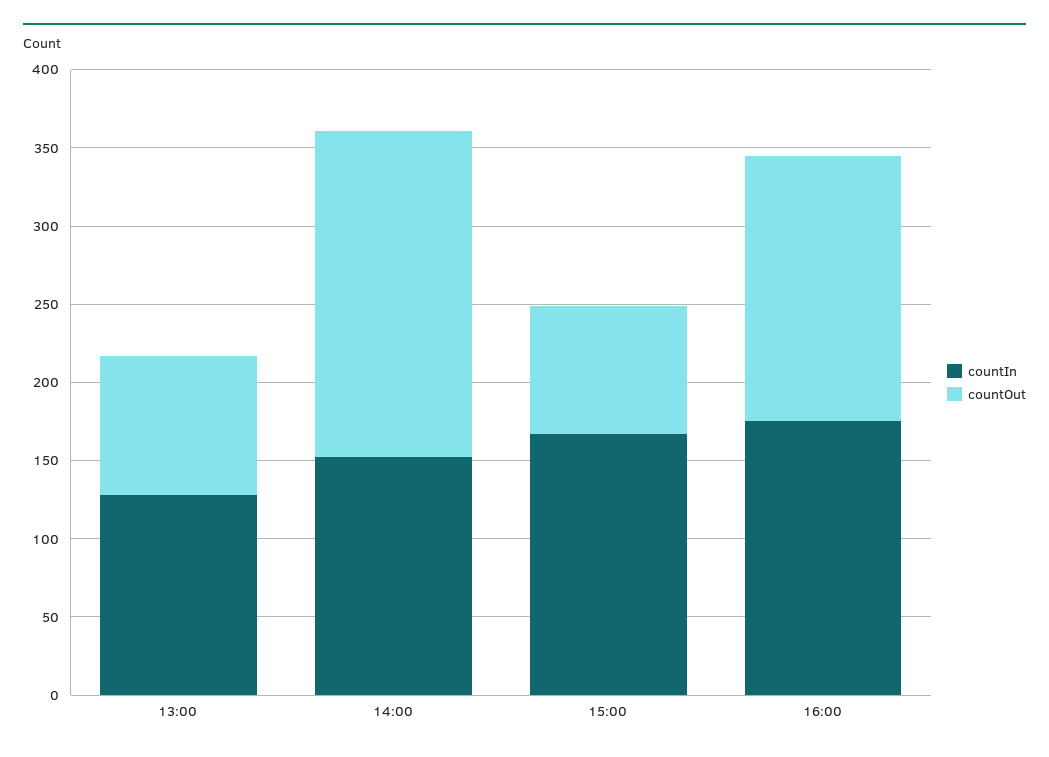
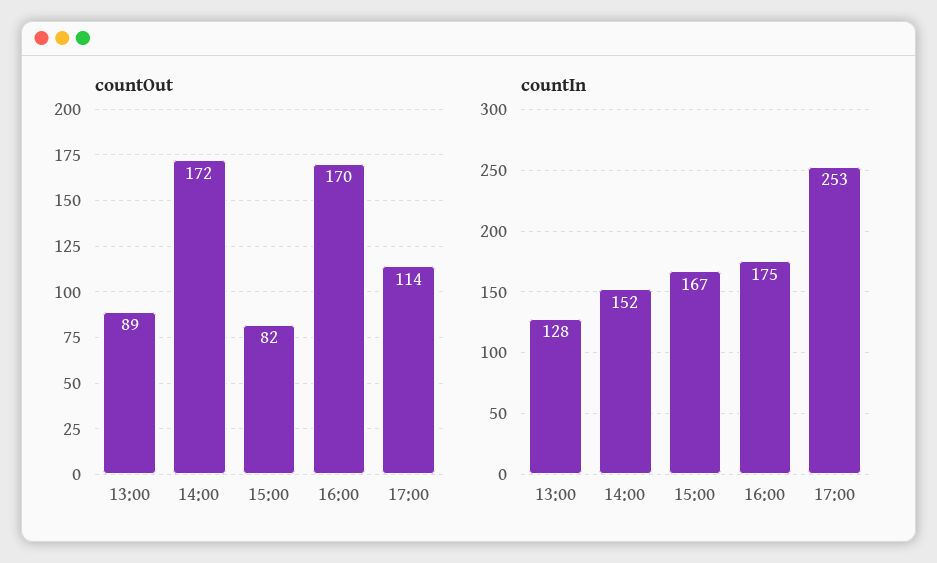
countOut, 14:00: 210 -> 172
countOut, 17:00: none -> 114
countIn, 17:00: none -> 253

